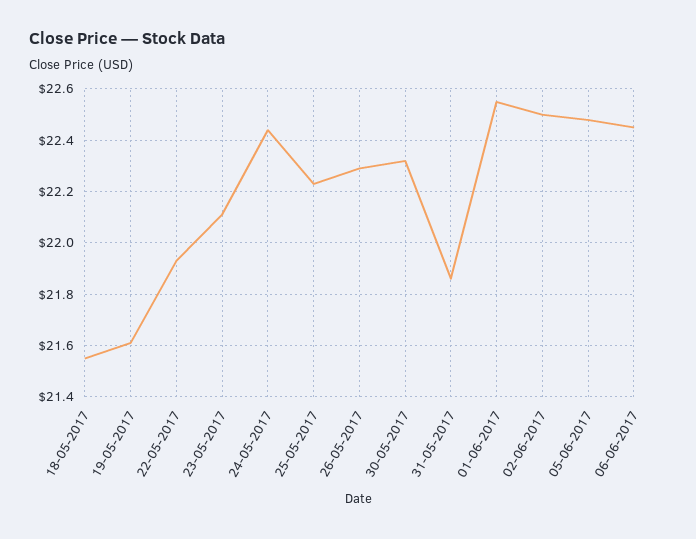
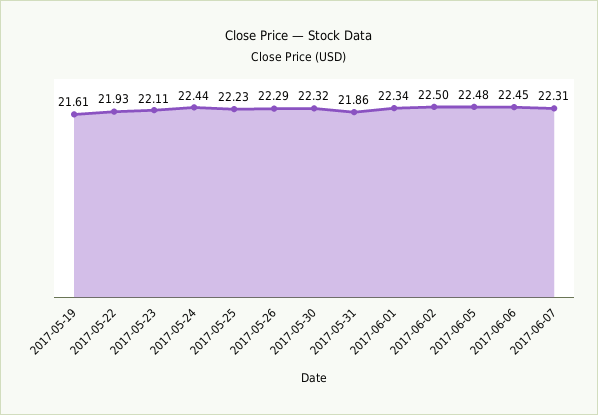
18-05-2017: 21.55 -> none
01-06-2017: 22.55 -> 22.34
2017-06-07: none -> 22.31

